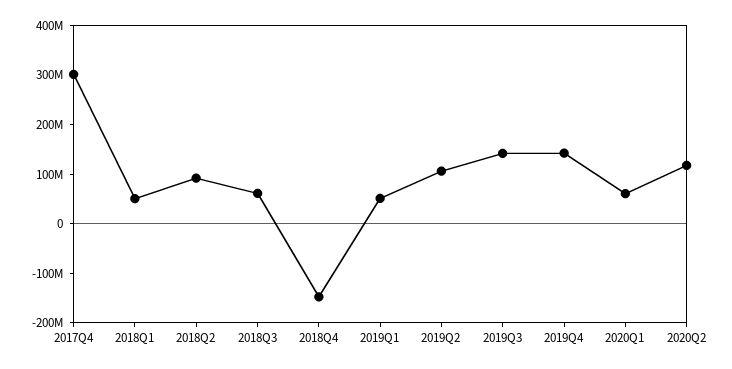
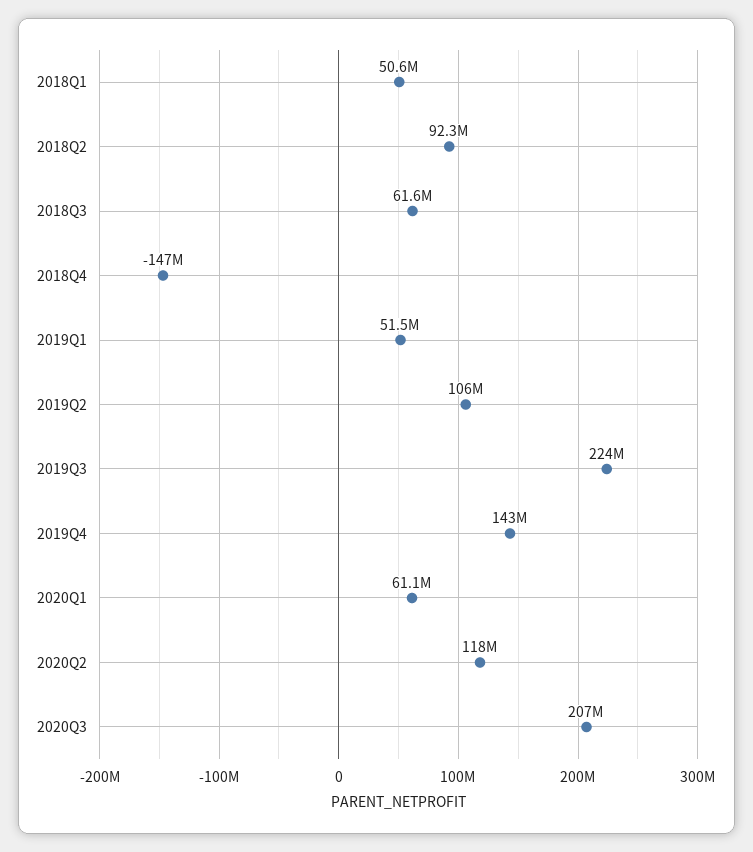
2017Q4: 300000000 -> none
2019Q3: 140000000 -> 224000000
2020Q3: none -> 207000000

